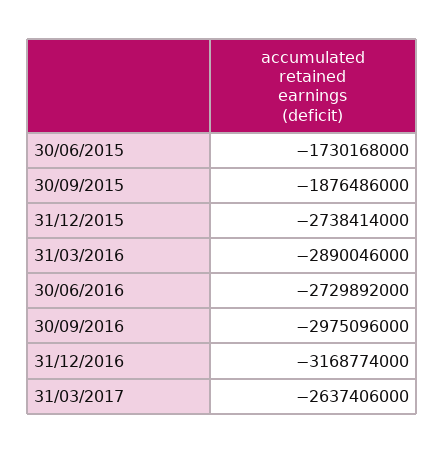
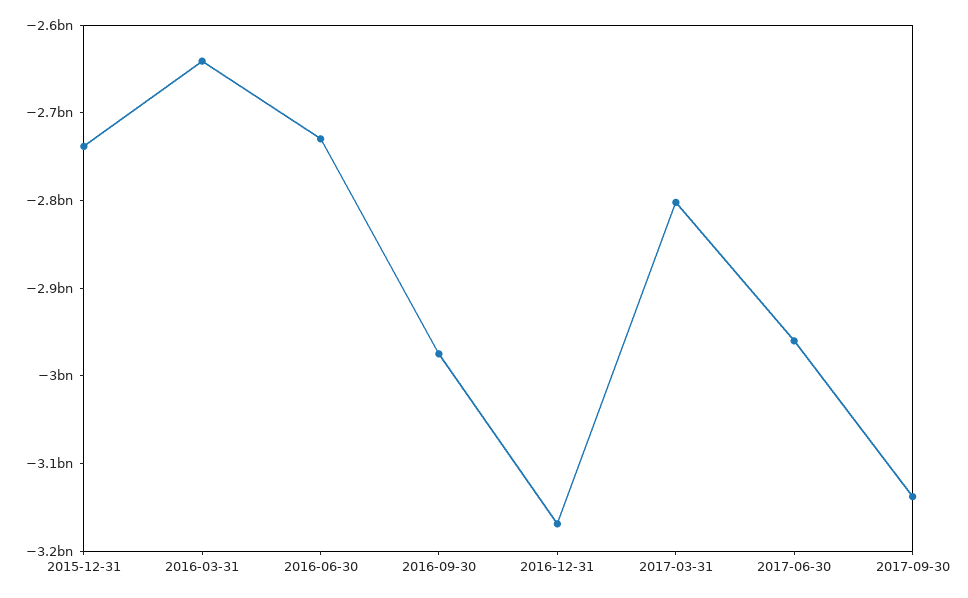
30/06/2015: -1730168000 -> none
30/09/2015: -1876486000 -> none
31/03/2016: -2890046000 -> -2640000000
31/03/2017: -2637406000 -> -2800000000
2017-06-30: none -> -2960000000
2017-09-30: none -> -3140000000

